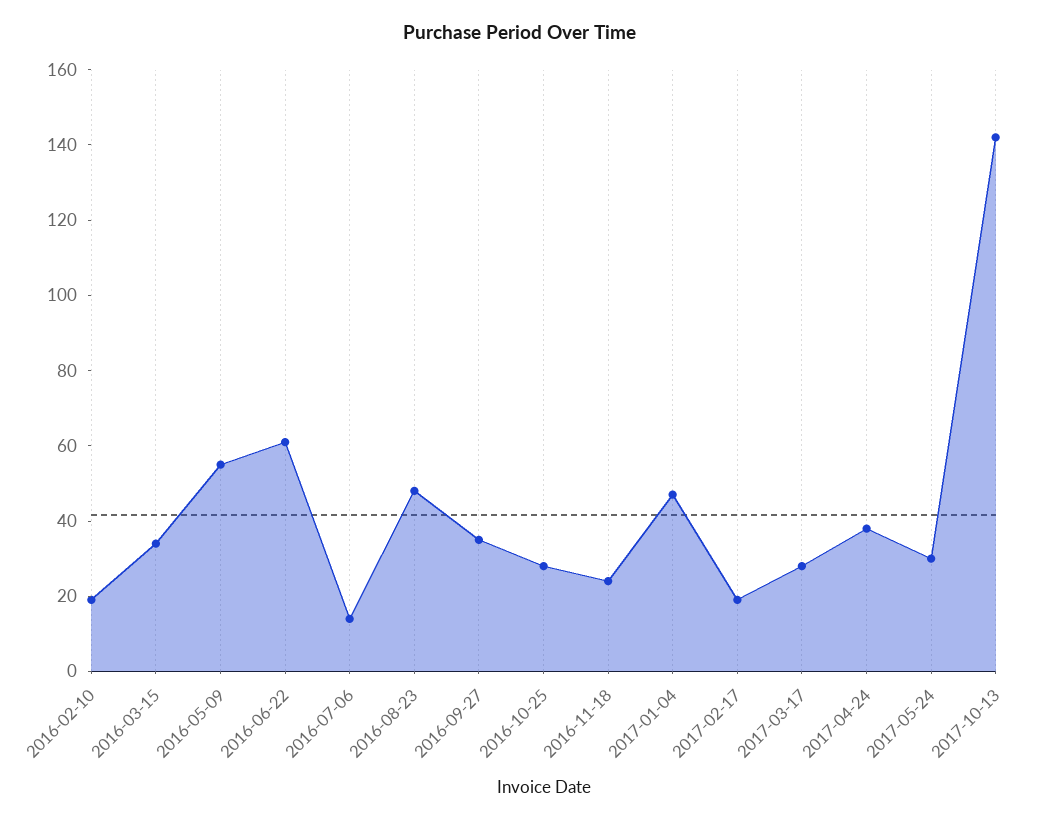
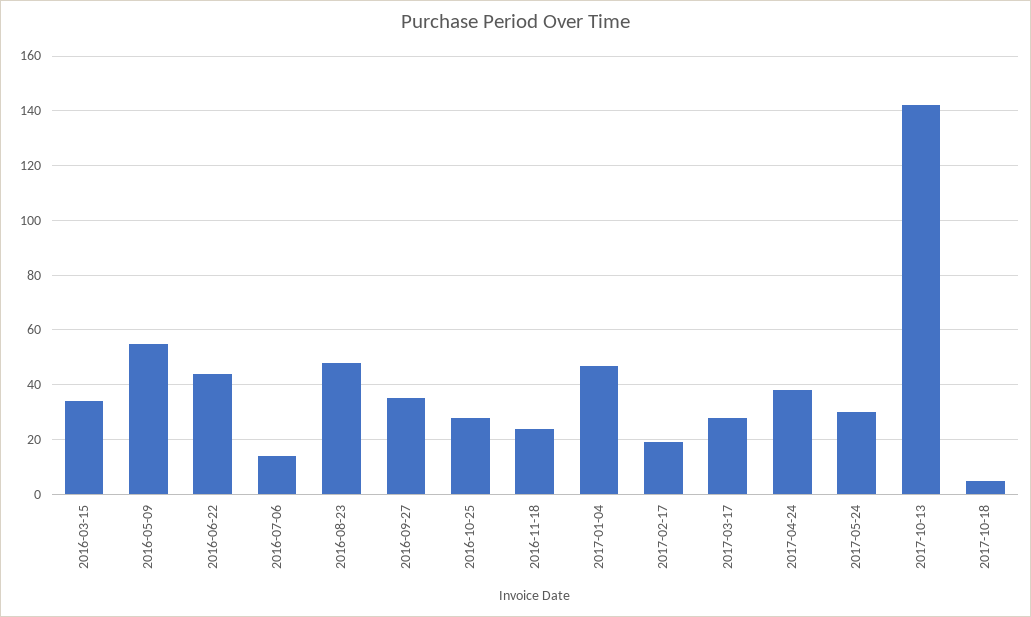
2016-02-10: 20 -> none
2016-06-22: 60 -> 45
2017-10-18: none -> 5

